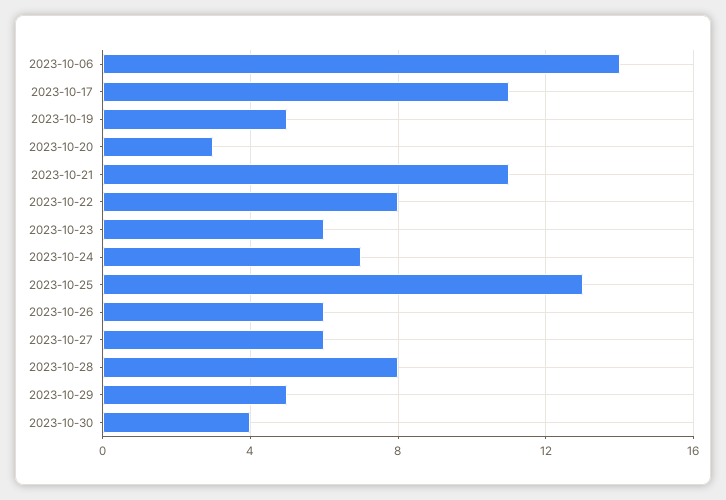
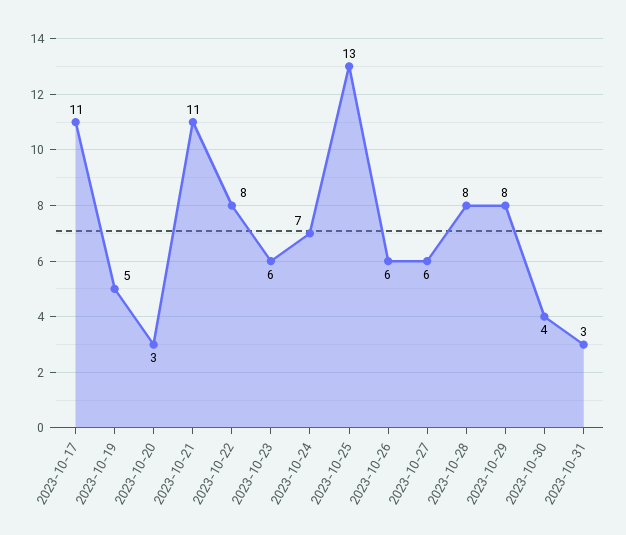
2023-10-06: 14 -> none
2023-10-29: 5 -> 8
2023-10-31: none -> 3

